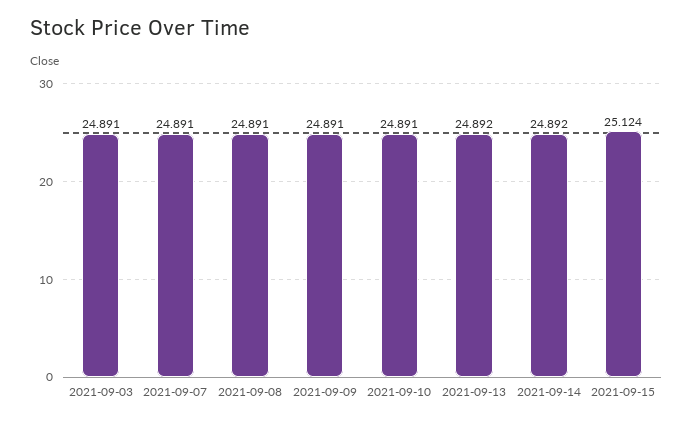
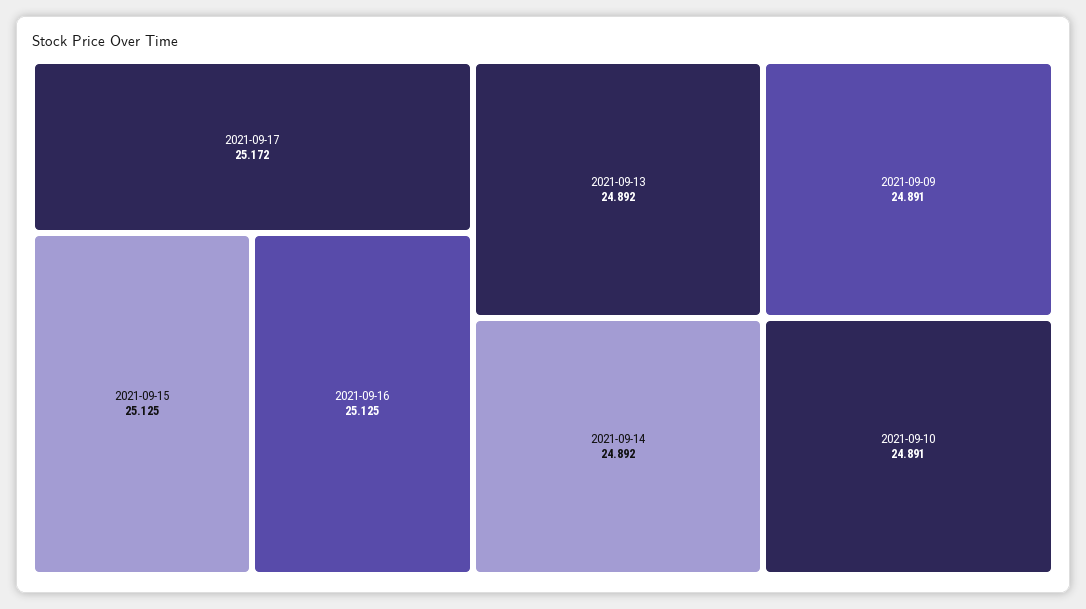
2021-09-03: 24.891 -> none
2021-09-07: 24.891 -> none
2021-09-08: 24.891 -> none
2021-09-15: 25.124 -> 25.125
2021-09-17: none -> 25.172
2021-09-16: none -> 25.125

